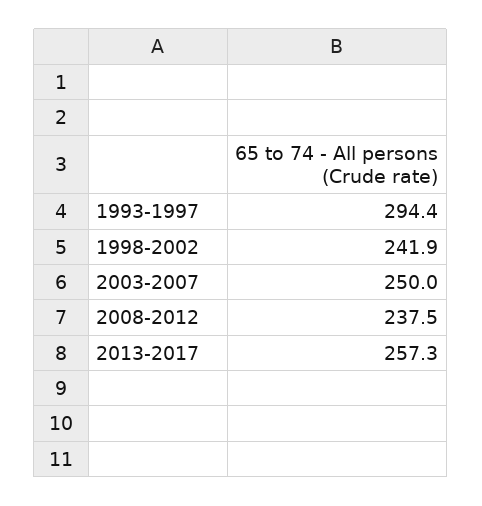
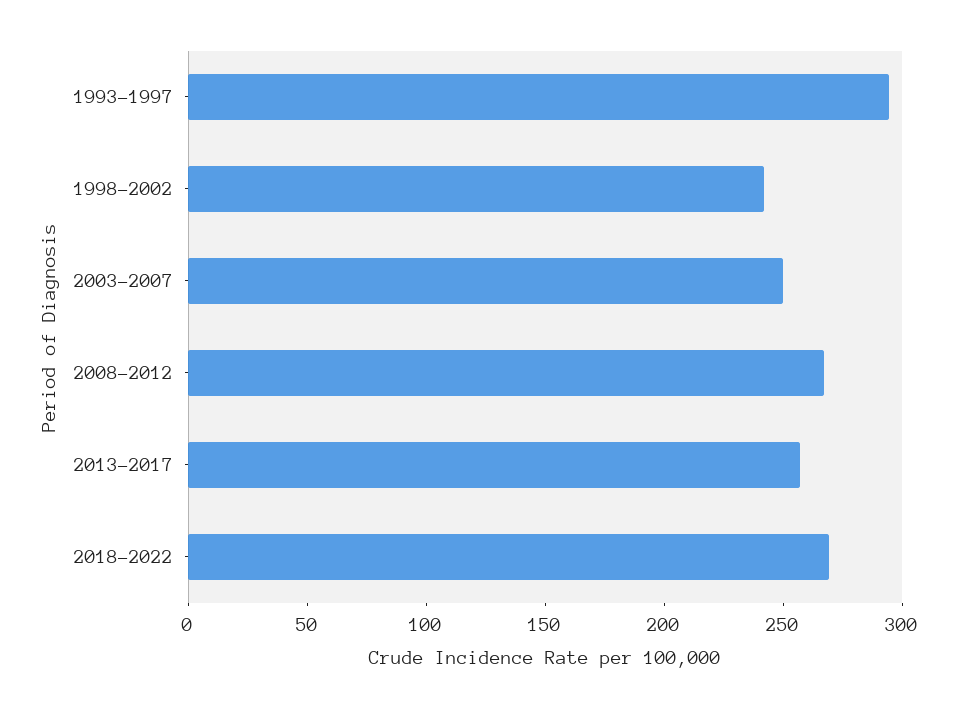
2008-2012: 237.5 -> 270
2018-2022: none -> 270

